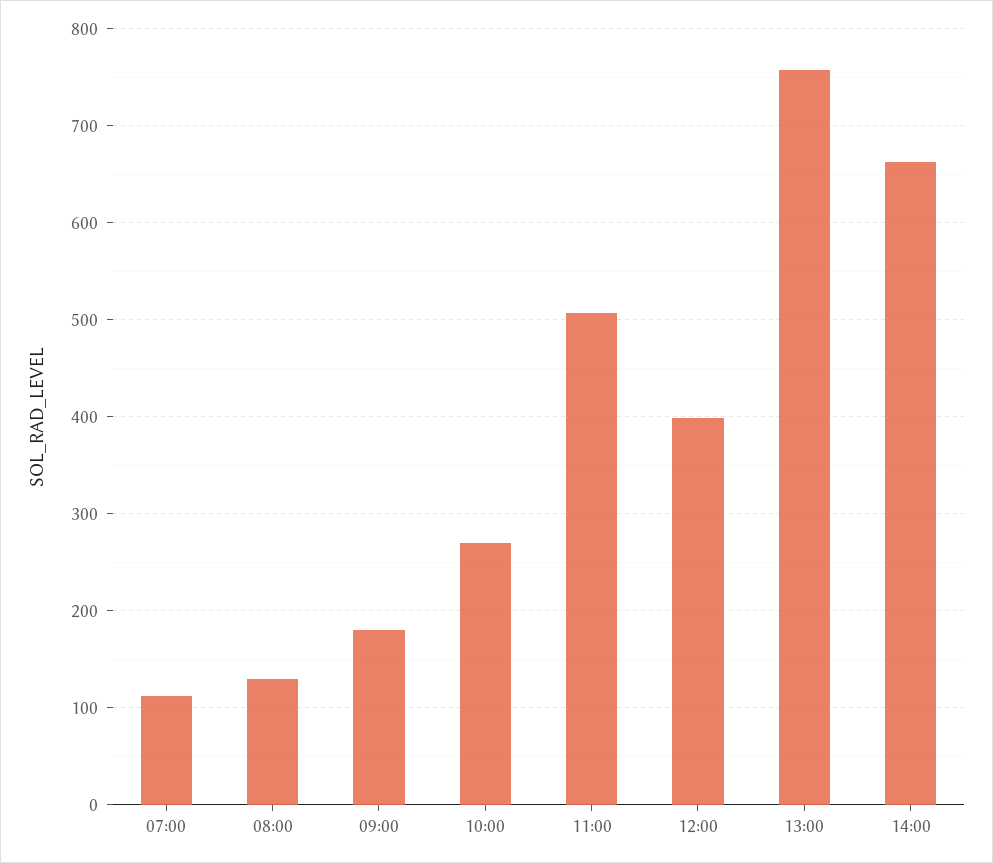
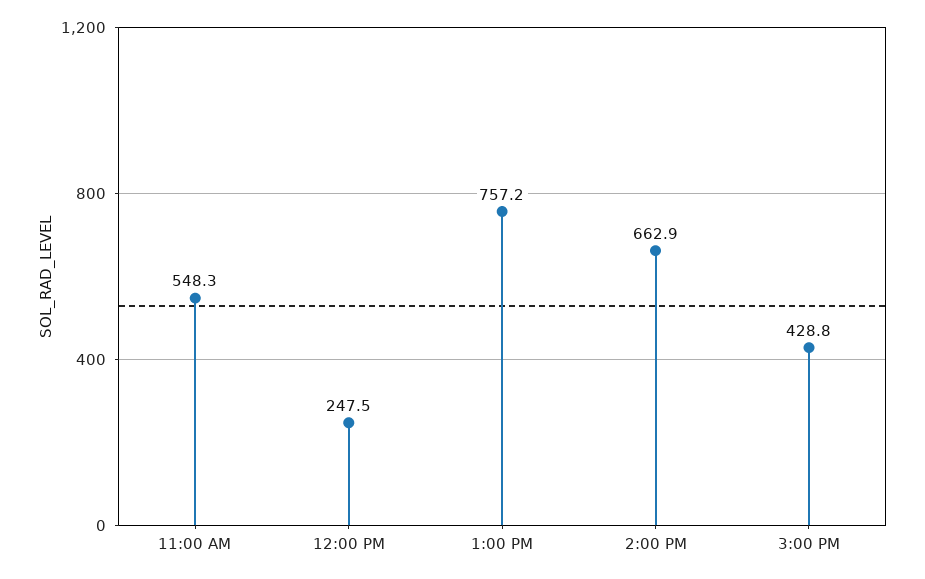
07:00: 110 -> none
08:00: 130 -> none
09:00: 180 -> none
10:00: 270 -> none
11:00: 510 -> 548.3
12:00: 400 -> 247.5
3:00 PM: none -> 428.8

